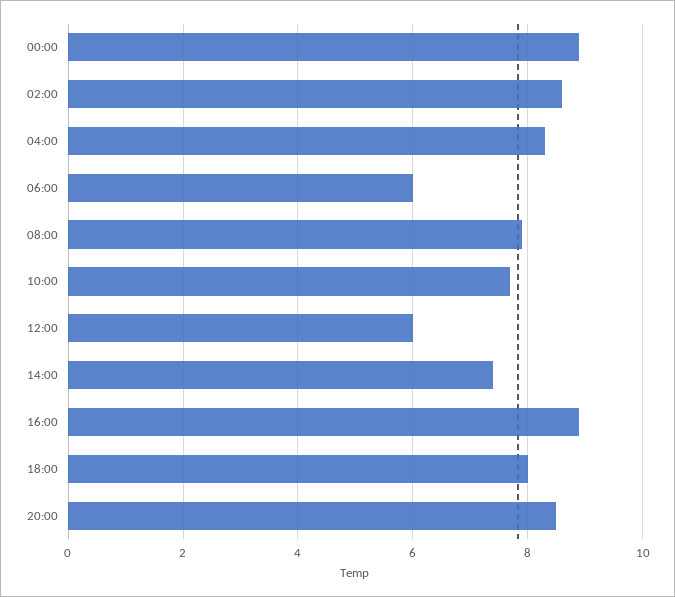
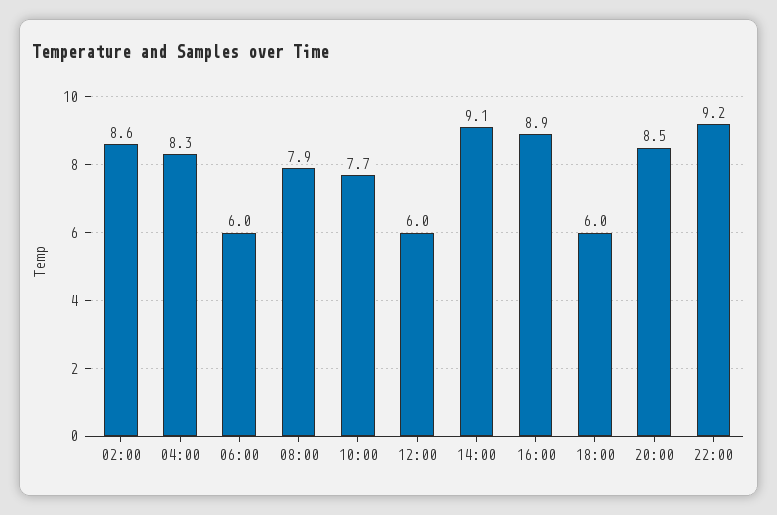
00:00: 9 -> none
14:00: 7.5 -> 9.1
18:00: 8 -> 6
22:00: none -> 9.2

